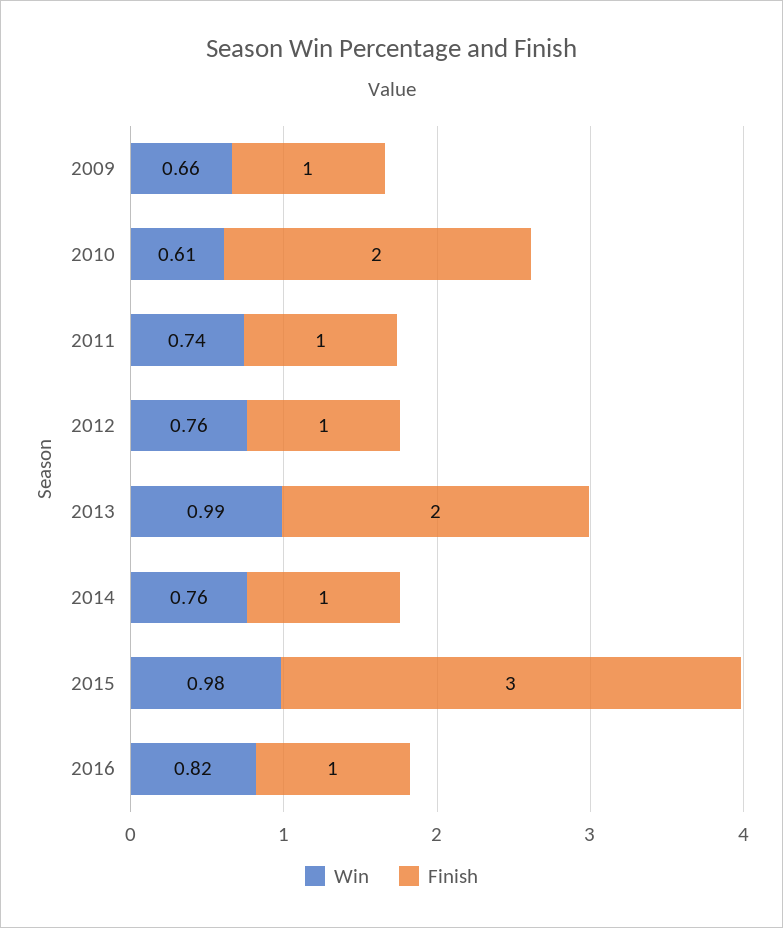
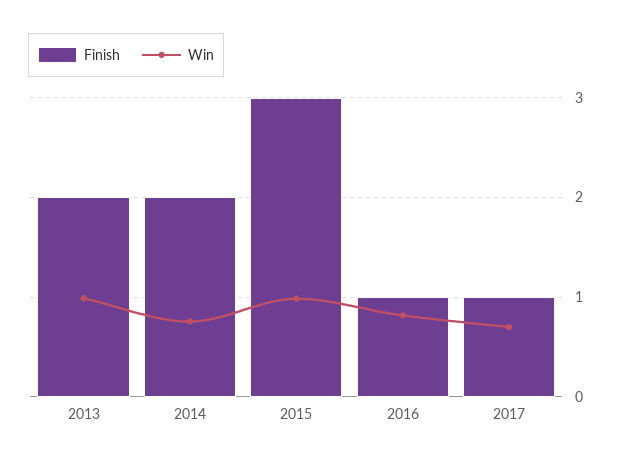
Win, 2009: 0.66 -> none
Finish, 2009: 1 -> none
Win, 2010: 0.61 -> none
Finish, 2010: 2 -> none
Win, 2011: 0.74 -> none
Finish, 2011: 1 -> none
Win, 2012: 0.76 -> none
Finish, 2012: 1 -> none
Finish, 2014: 1 -> 2
Finish, 2017: none -> 1
Win, 2017: none -> 0.7

